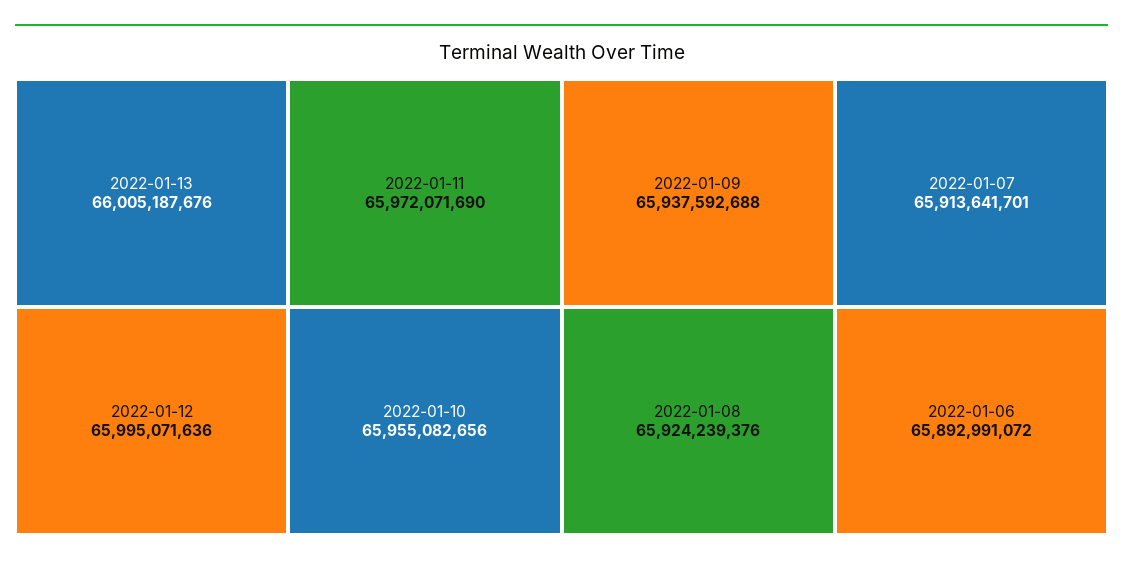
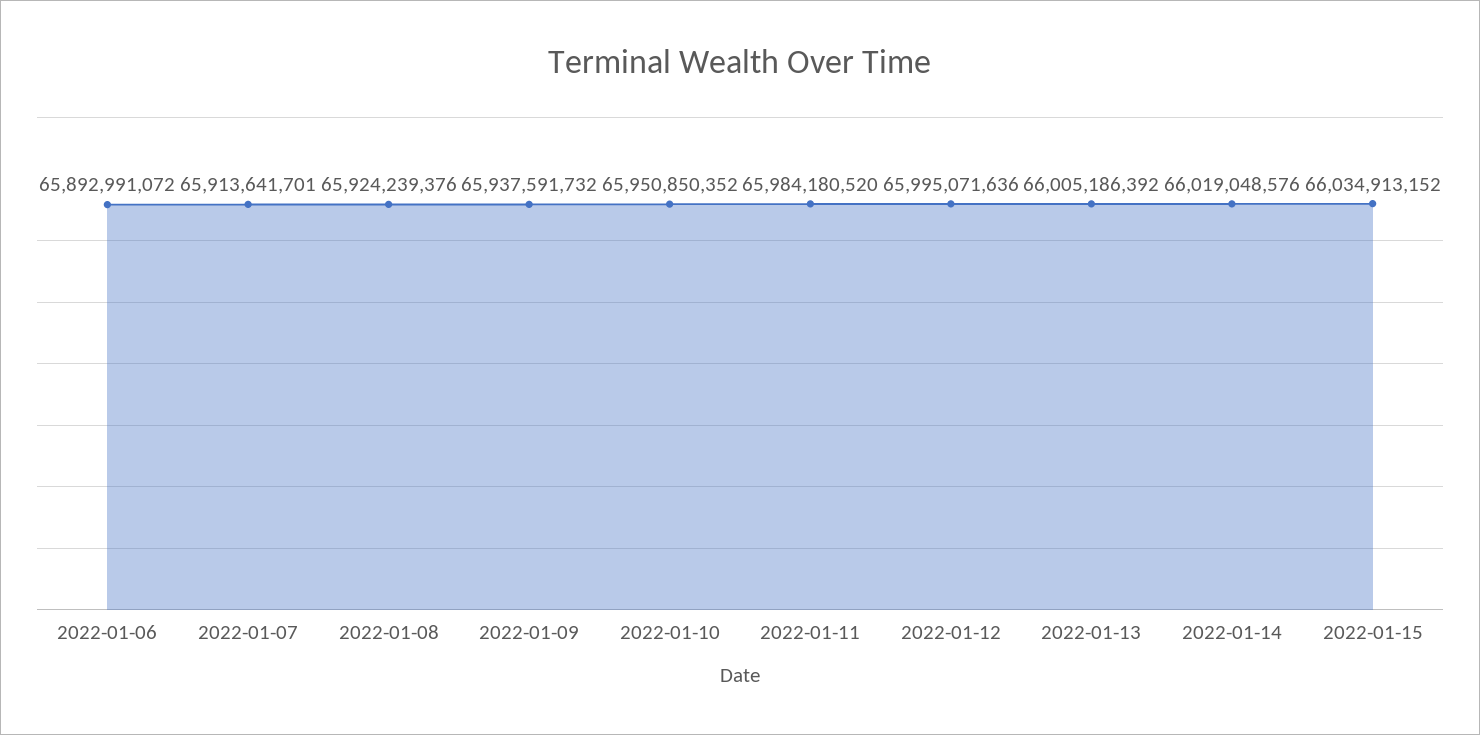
2022-01-13: 66005187676 -> 66005186392
2022-01-11: 65972071690 -> 65984180520
2022-01-10: 65955082656 -> 65950850352
2022-01-09: 65937592688 -> 65937591732
2022-01-14: none -> 66019048576
2022-01-15: none -> 66034913152

